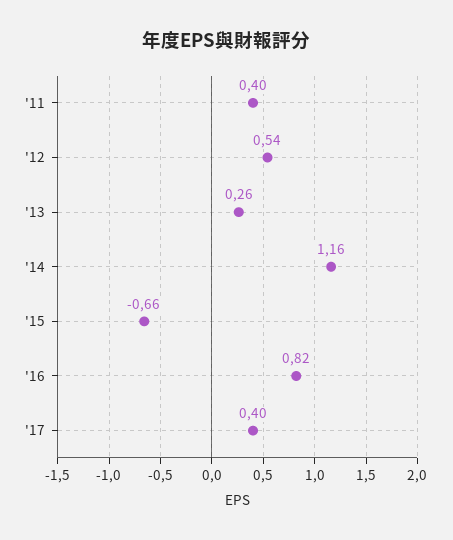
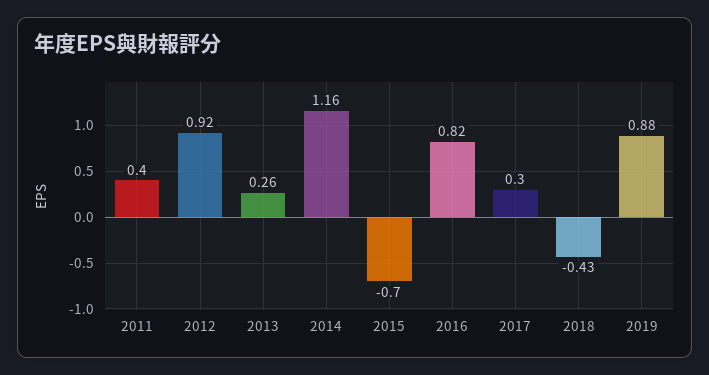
'12: 0.54 -> 0.92
'15: -0.66 -> -0.7
'17: 0.4 -> 0.3
2018: none -> -0.43
2019: none -> 0.88

